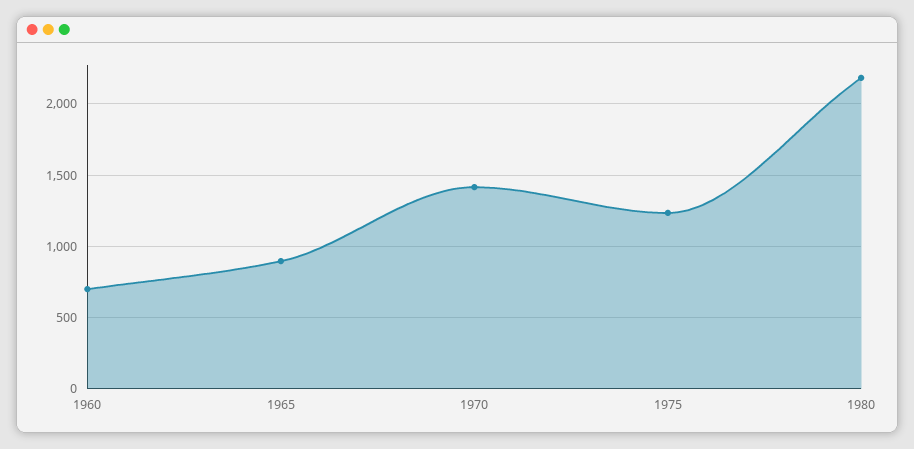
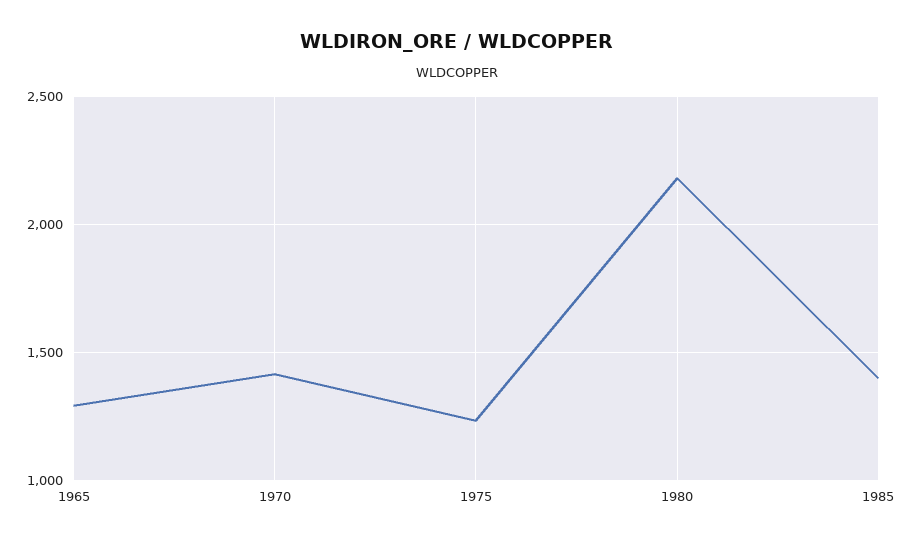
1960: 700 -> none
1965: 900 -> 1300
1985: none -> 1400

